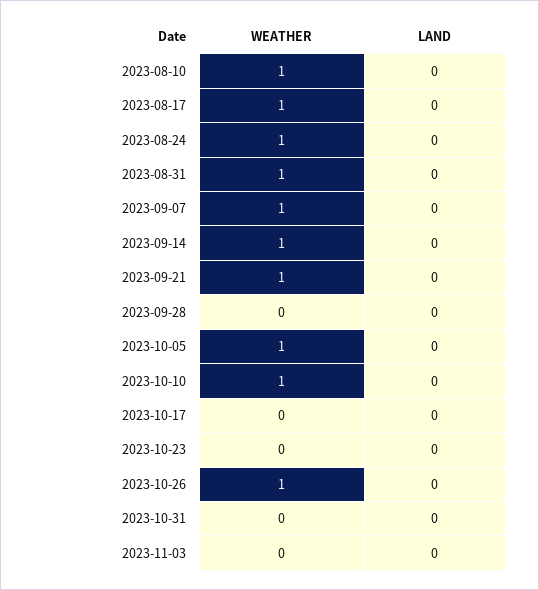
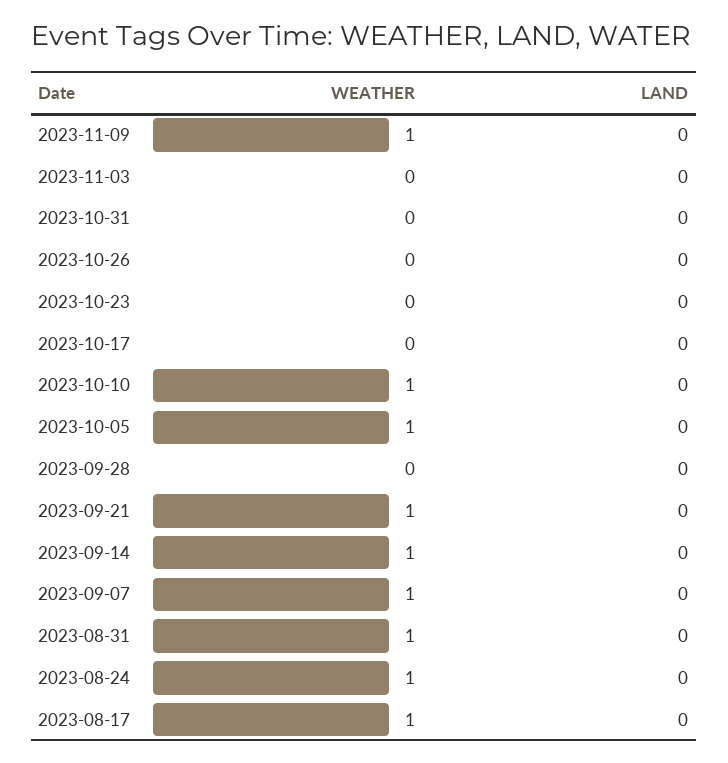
WEATHER, 2023-08-10: 1 -> none
LAND, 2023-08-10: 0 -> none
WEATHER, 2023-10-26: 1 -> 0
WEATHER, 2023-11-09: none -> 1
LAND, 2023-11-09: none -> 0

